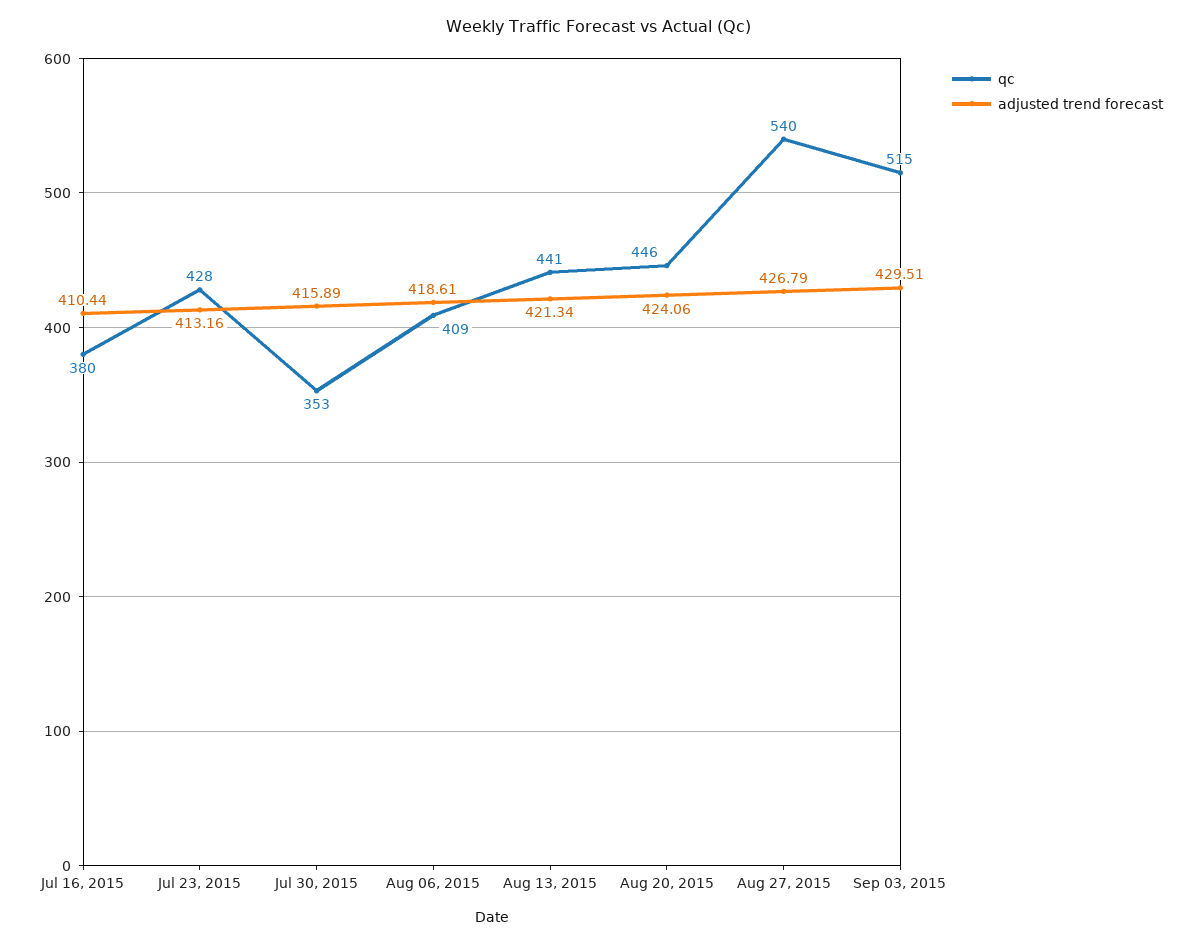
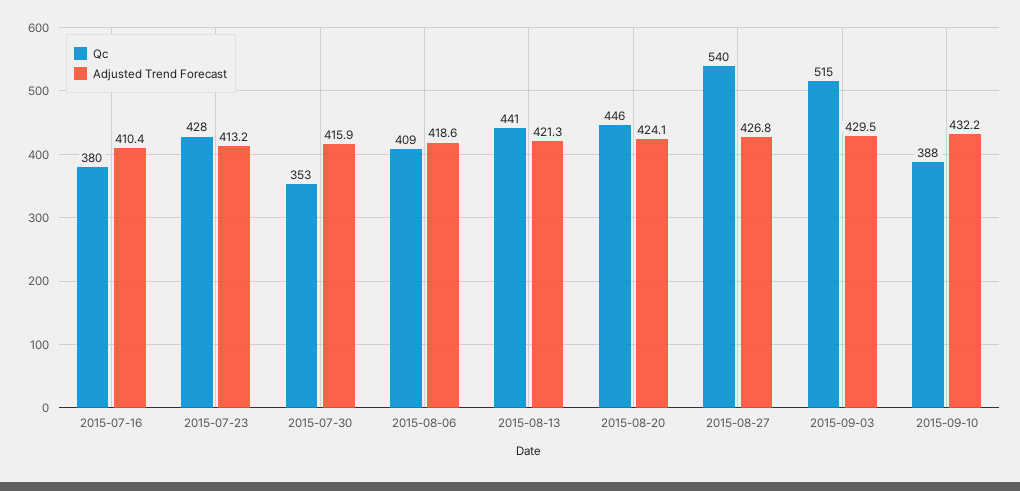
qc, 2015-09-10: none -> 388
adjusted trend forecast, 2015-09-10: none -> 432.2

